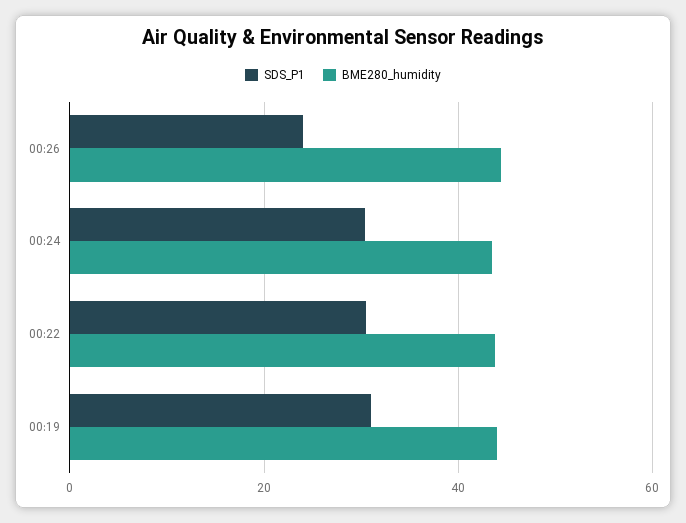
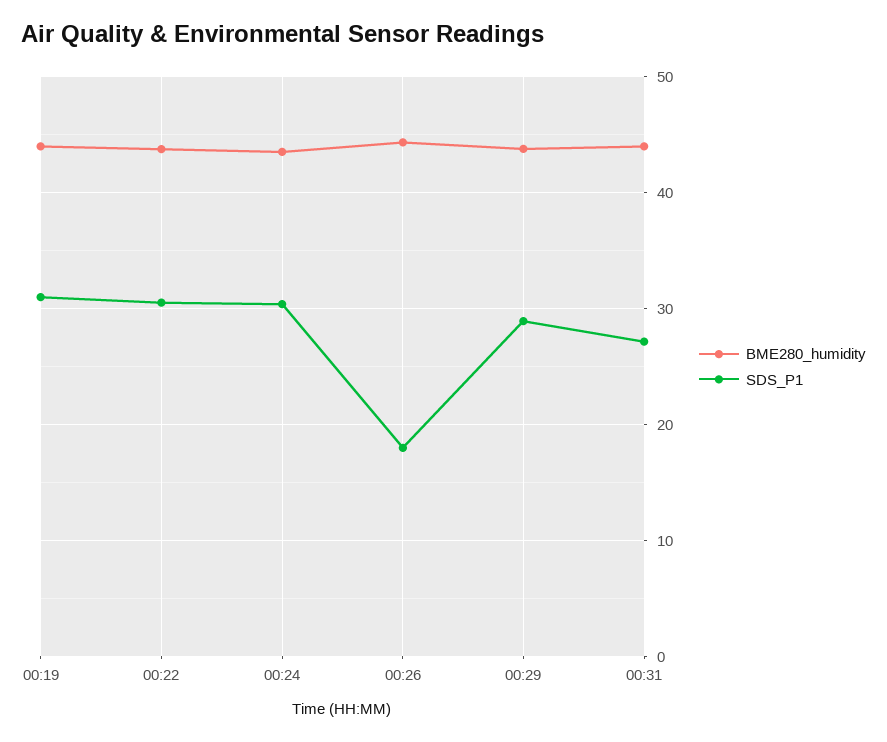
SDS_P1, 00:26: 24 -> 18
BME280_humidity, 00:29: none -> 44
SDS_P1, 00:29: none -> 29
BME280_humidity, 00:31: none -> 44
SDS_P1, 00:31: none -> 27

